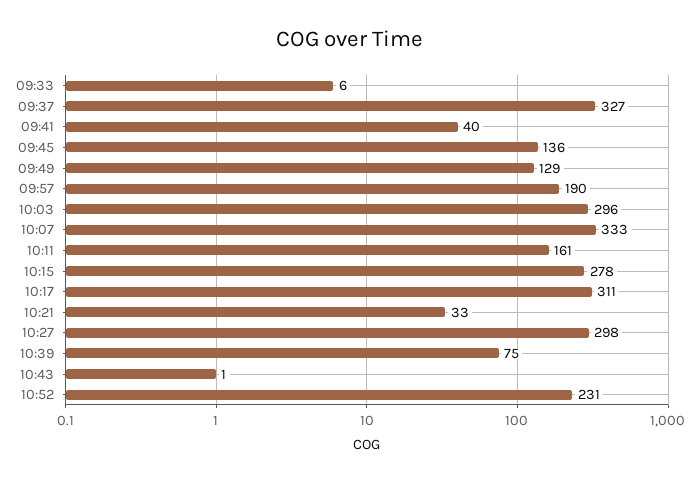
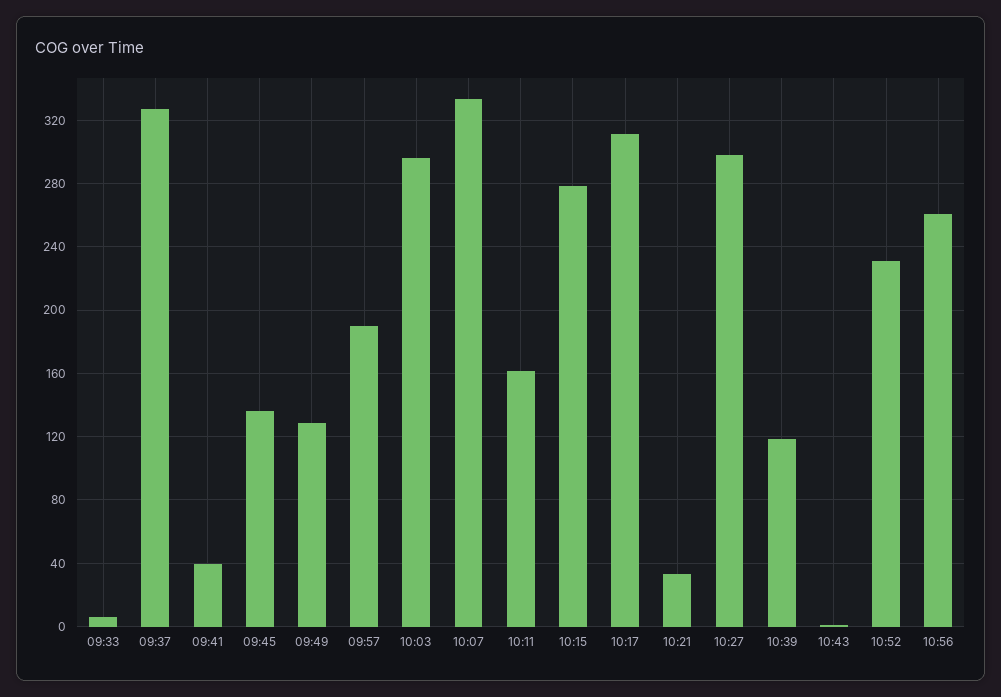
10:39: 75 -> 120
10:56: none -> 260

